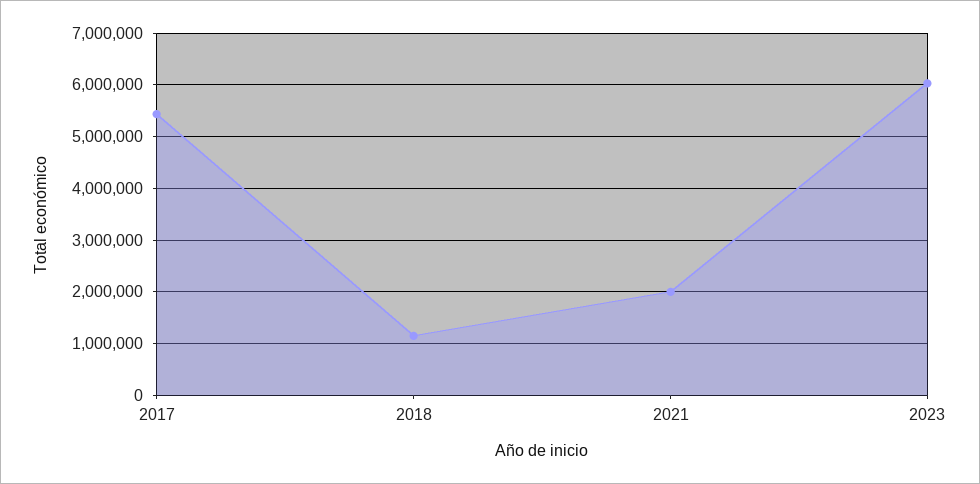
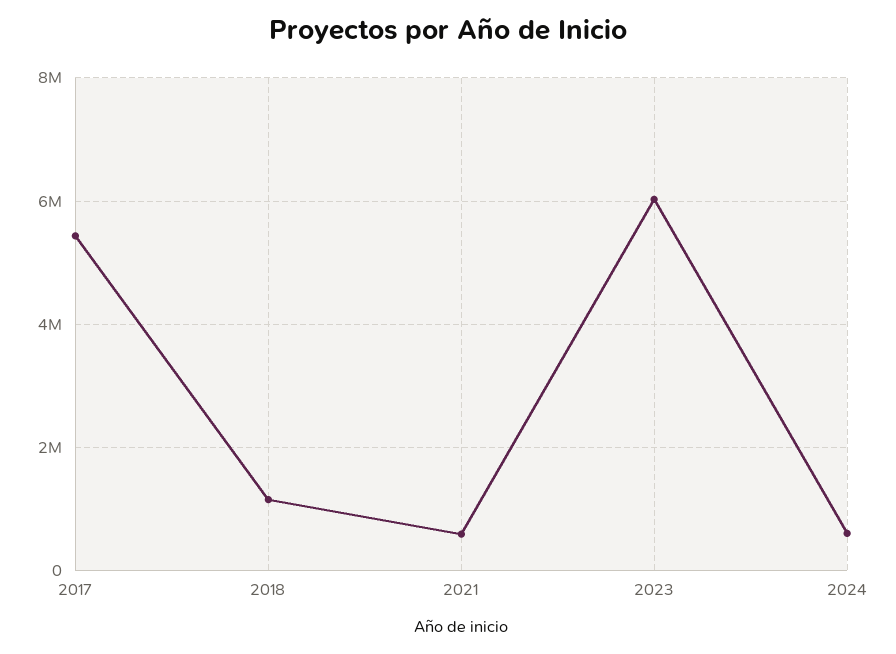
2021: 2000000 -> 600000
2024: none -> 600000

